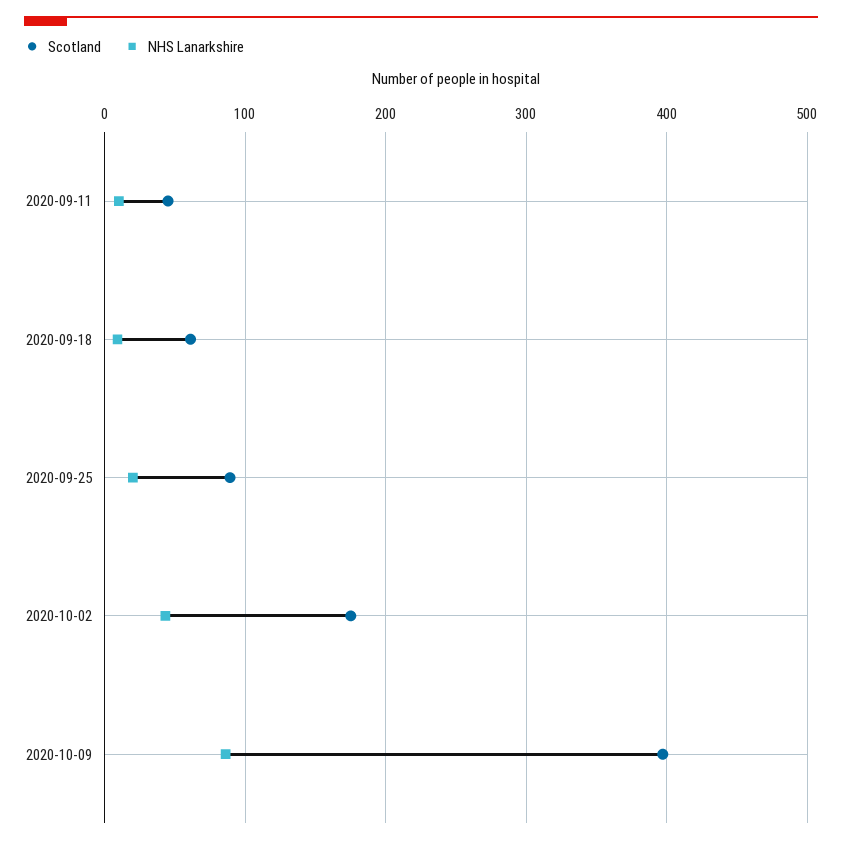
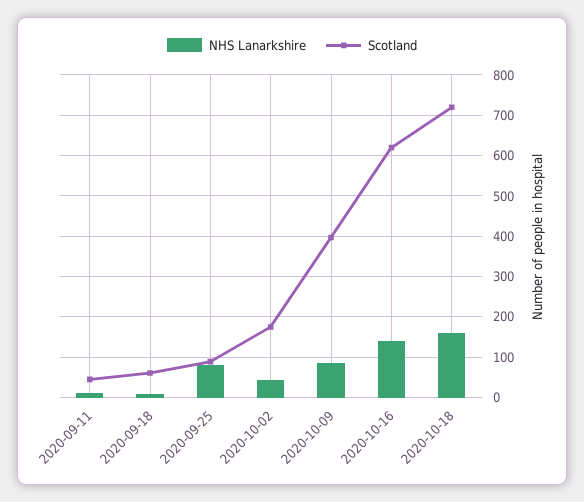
NHS Lanarkshire, 2020-09-25: 20 -> 80
NHS Lanarkshire, 2020-10-16: none -> 140
Scotland, 2020-10-16: none -> 620
NHS Lanarkshire, 2020-10-18: none -> 160
Scotland, 2020-10-18: none -> 720

